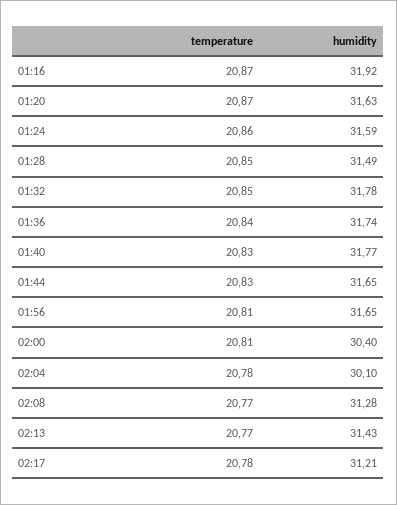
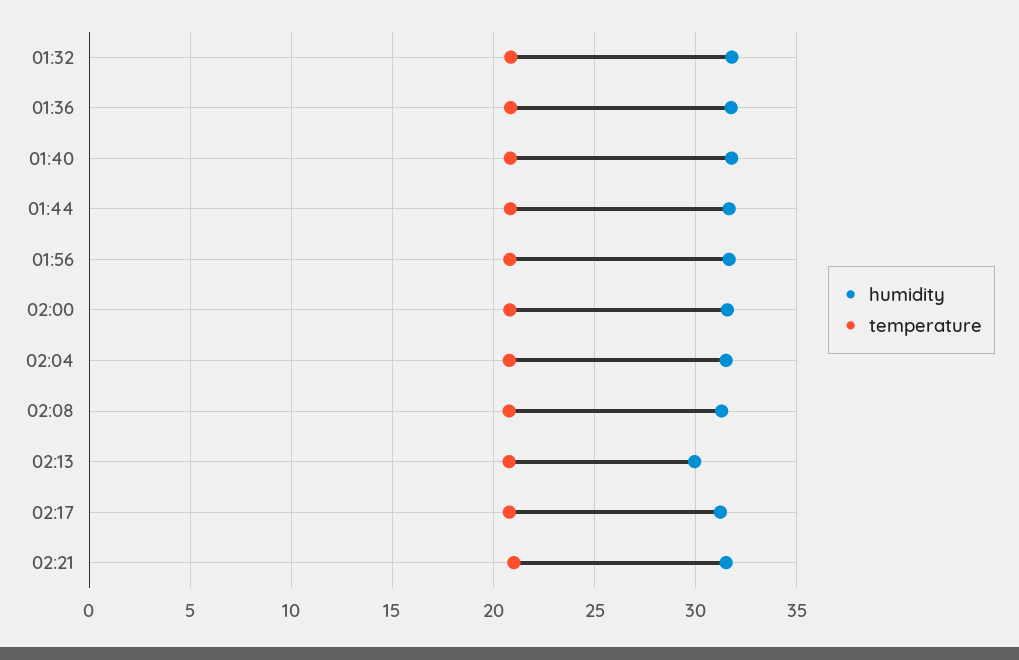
temperature, 01:16: 20.87 -> none
humidity, 01:16: 31.92 -> none
temperature, 01:20: 20.87 -> none
humidity, 01:20: 31.63 -> none
temperature, 01:24: 20.86 -> none
humidity, 01:24: 31.59 -> none
temperature, 01:28: 20.85 -> none
humidity, 01:28: 31.49 -> none
humidity, 02:00: 30.4 -> 31.5
humidity, 02:04: 30.1 -> 31.5
humidity, 02:13: 31.43 -> 30
humidity, 02:21: none -> 31.5
temperature, 02:21: none -> 21

